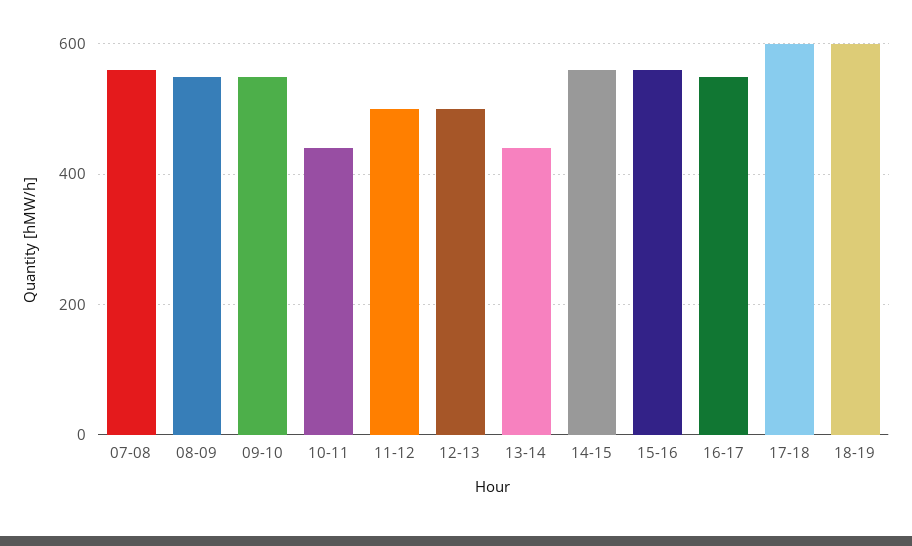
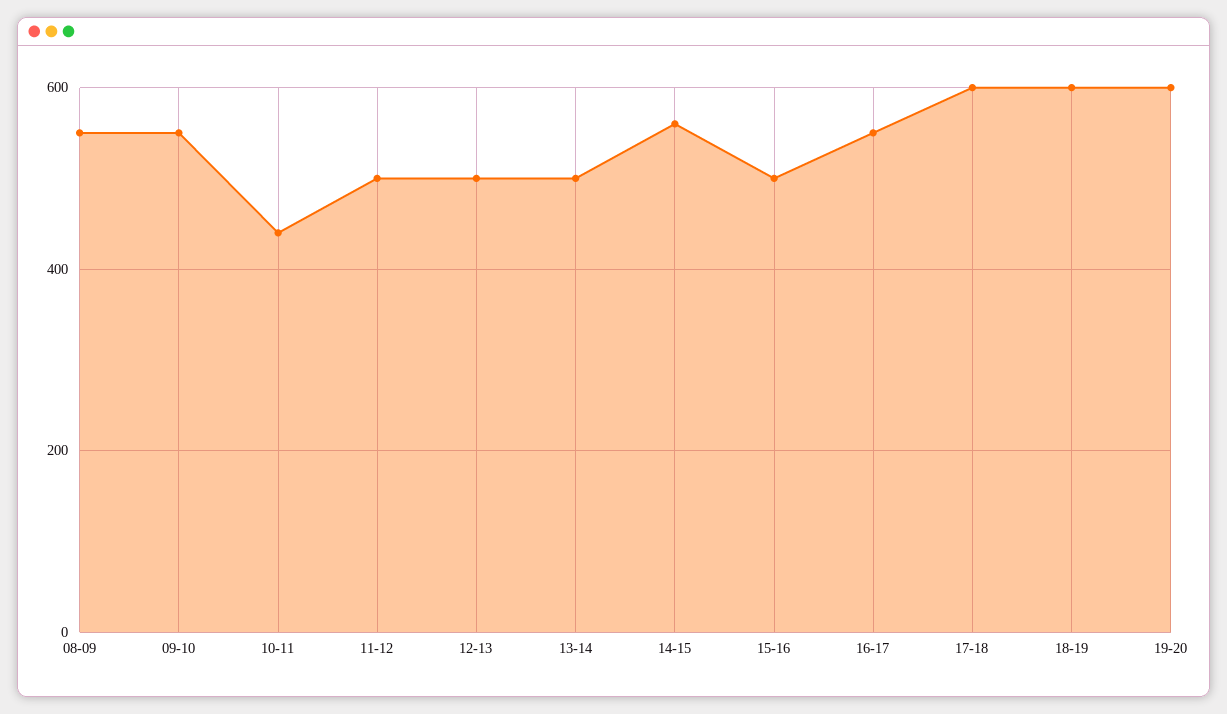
07-08: 560 -> none
13-14: 440 -> 500
15-16: 560 -> 500
19-20: none -> 600

